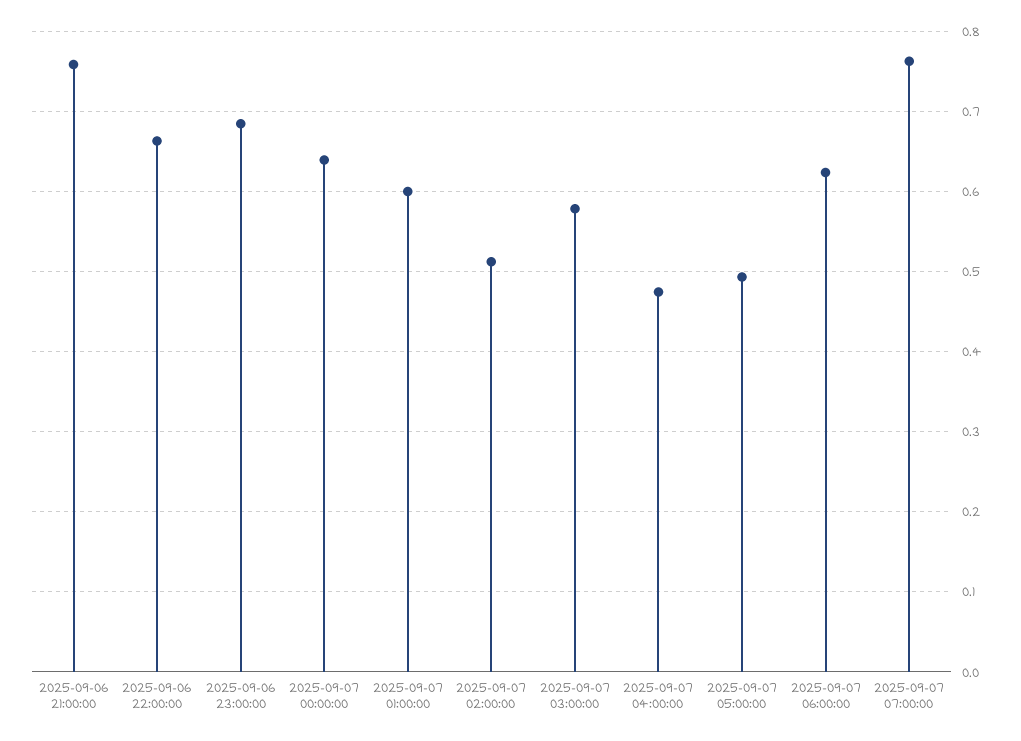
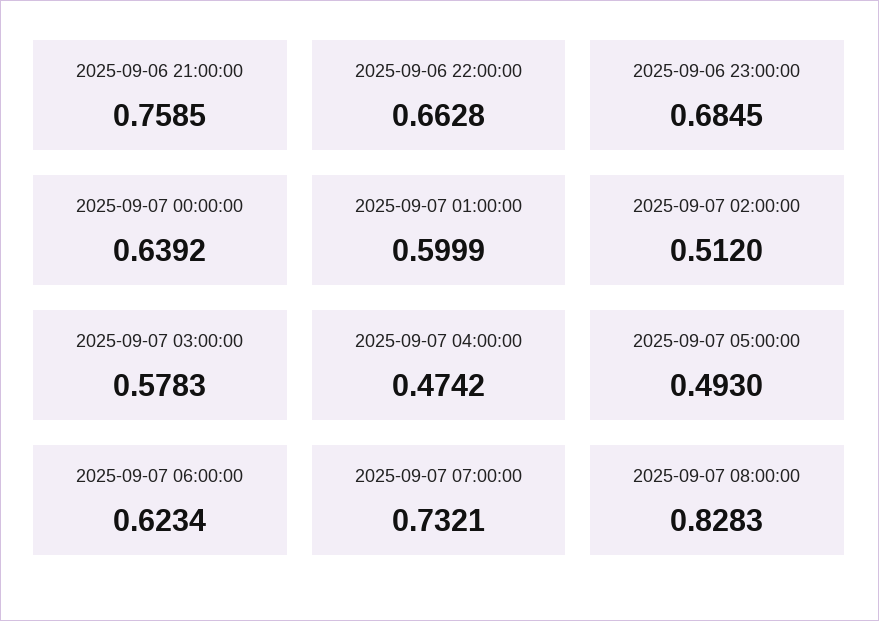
2025-09-07 07:00:00: 0.76 -> 0.7321
2025-09-07 08:00:00: none -> 0.8283

